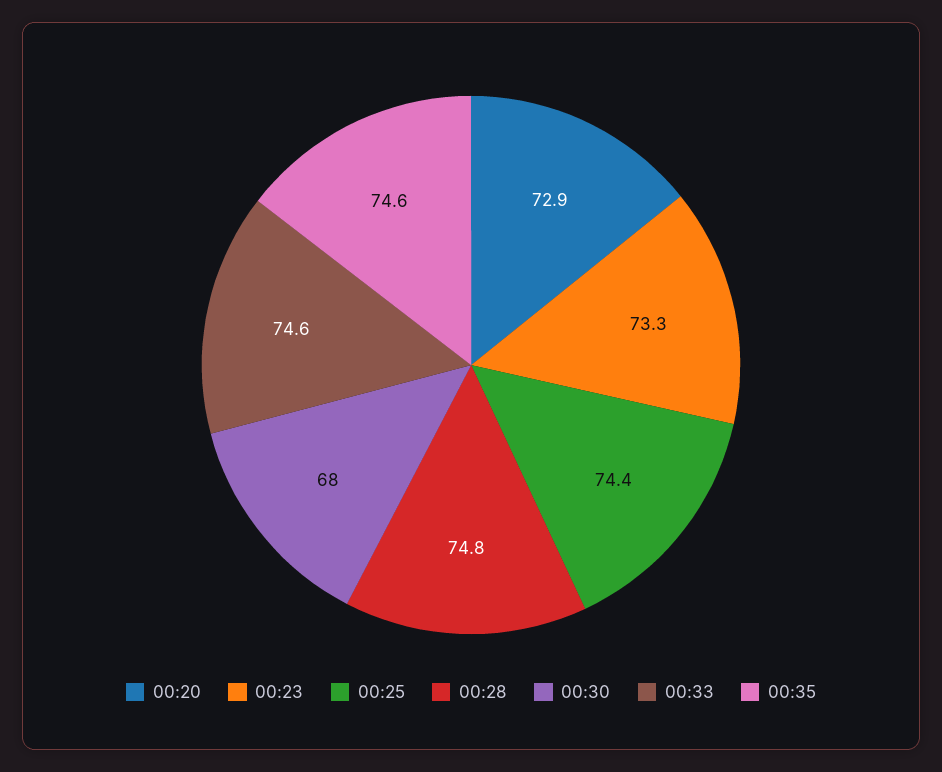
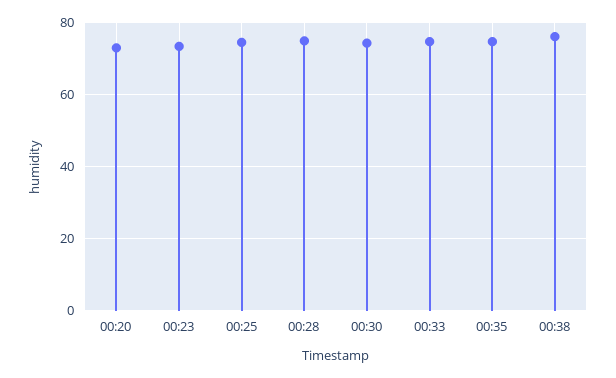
00:30: 68 -> 74
00:38: none -> 76

